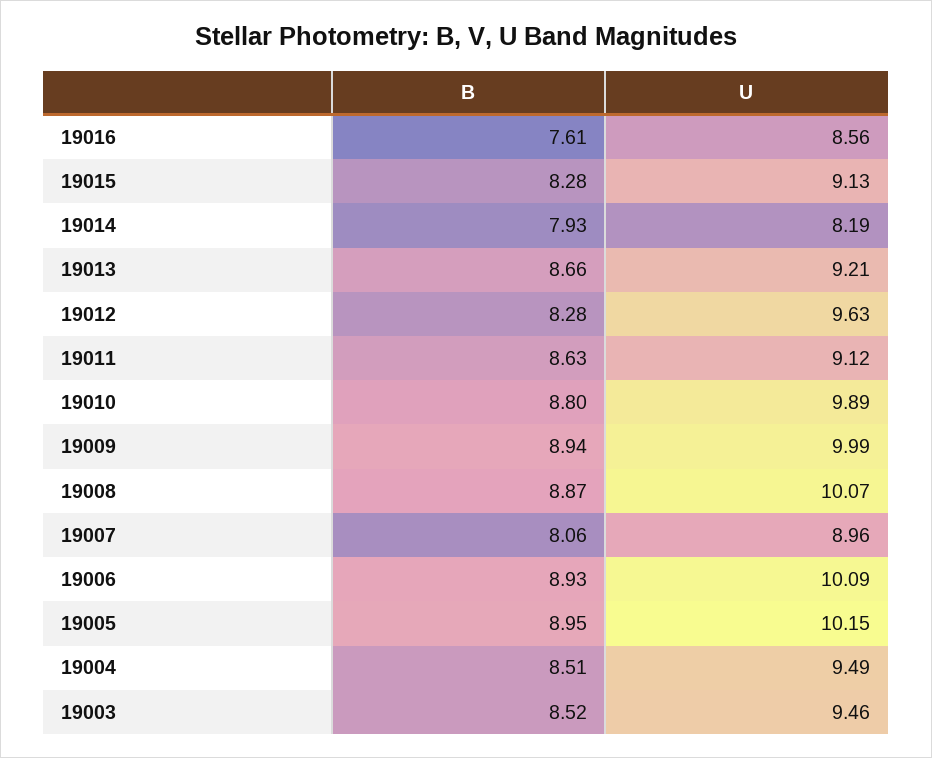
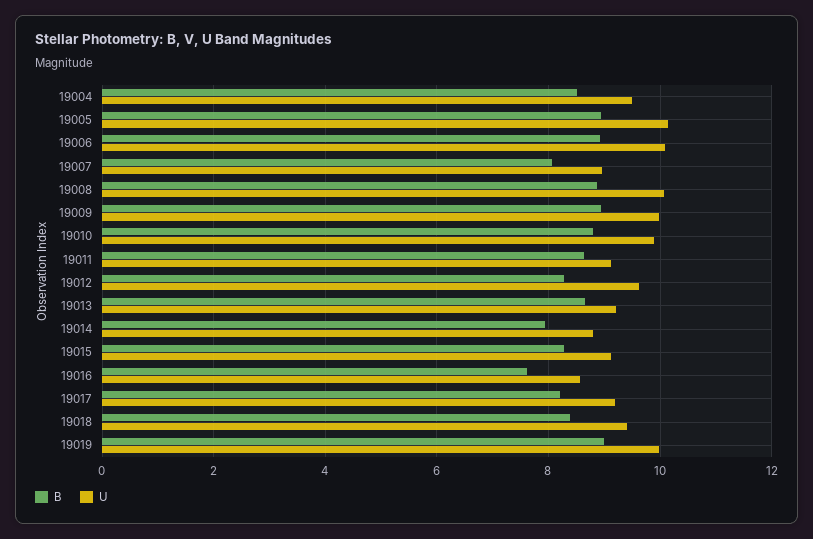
U, 19014: 8.19 -> 8.8
B, 19003: 8.52 -> none
U, 19003: 9.46 -> none
B, 19017: none -> 8.2
U, 19017: none -> 9.2
B, 19018: none -> 8.4
U, 19018: none -> 9.4
B, 19019: none -> 9
U, 19019: none -> 10

